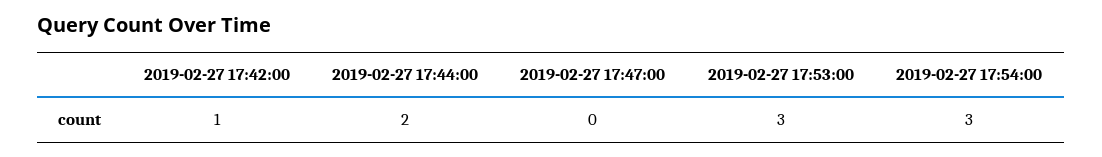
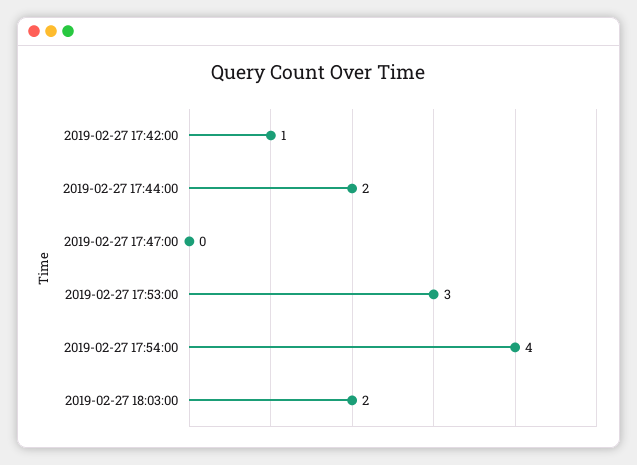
2019-02-27 17:54:00: 3 -> 4
2019-02-27 18:03:00: none -> 2

